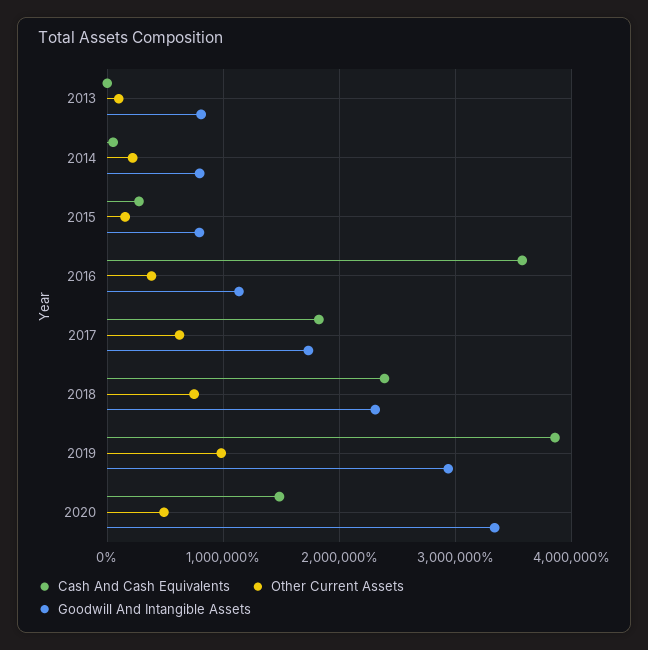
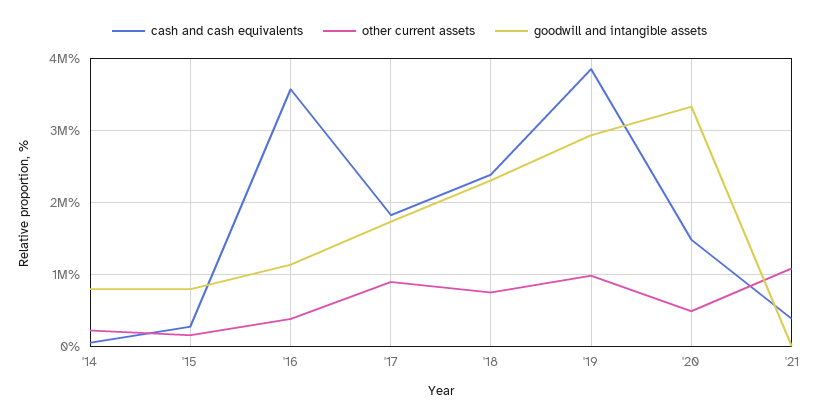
Cash And Cash Equivalents, 2013: 0 -> none
Other Current Assets, 2013: 100000 -> none
Goodwill And Intangible Assets, 2013: 800000 -> none
Other Current Assets, 2017: 600000 -> 900000
Cash And Cash Equivalents, '21: none -> 400000
Other Current Assets, '21: none -> 1100000
Goodwill And Intangible Assets, '21: none -> 0

